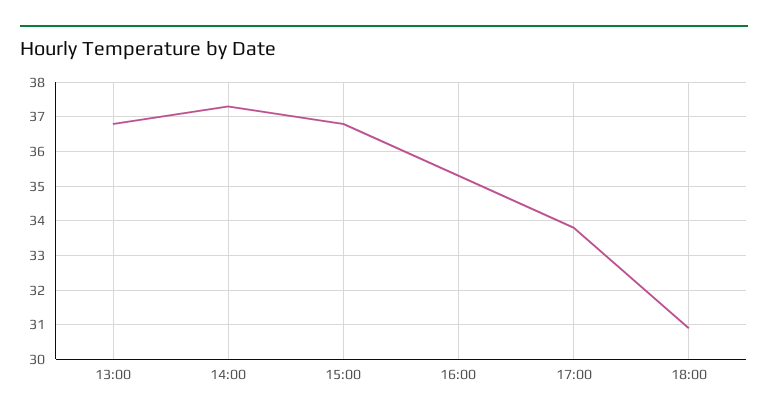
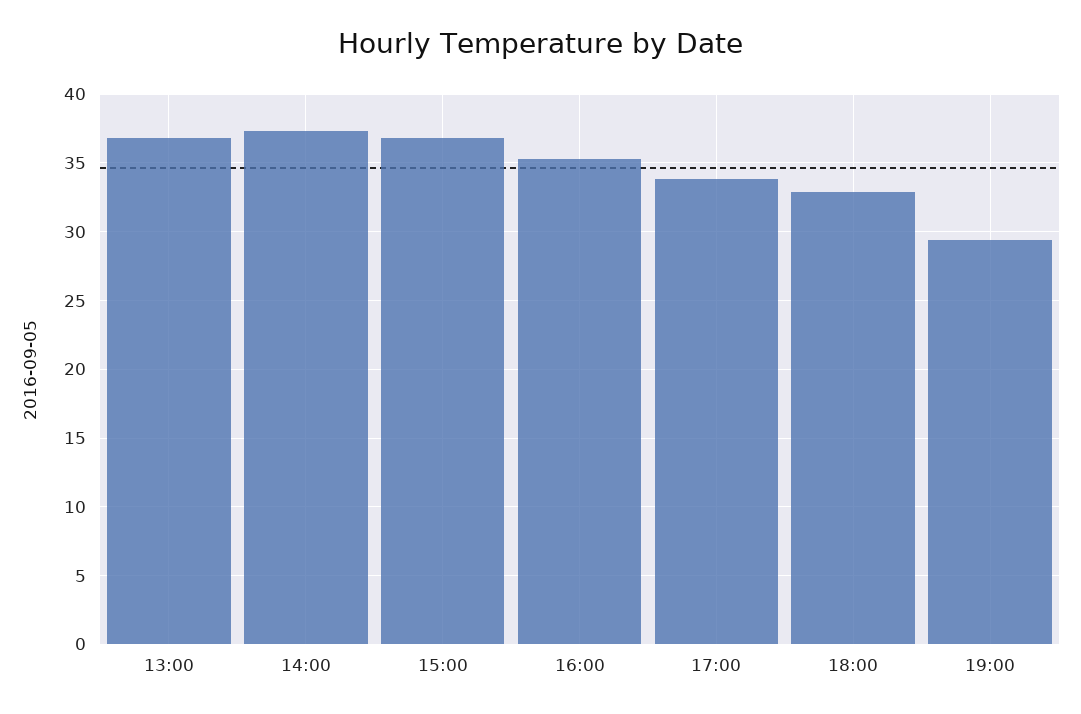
18:00: 31 -> 33
19:00: none -> 29.5

